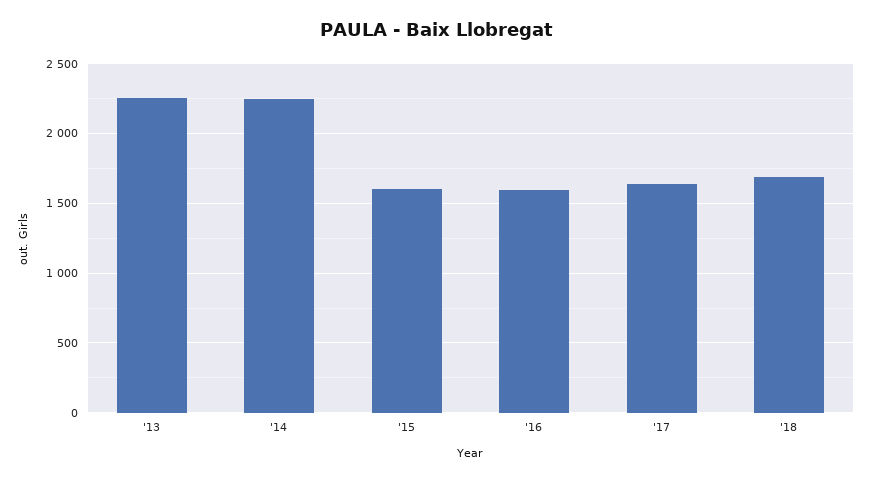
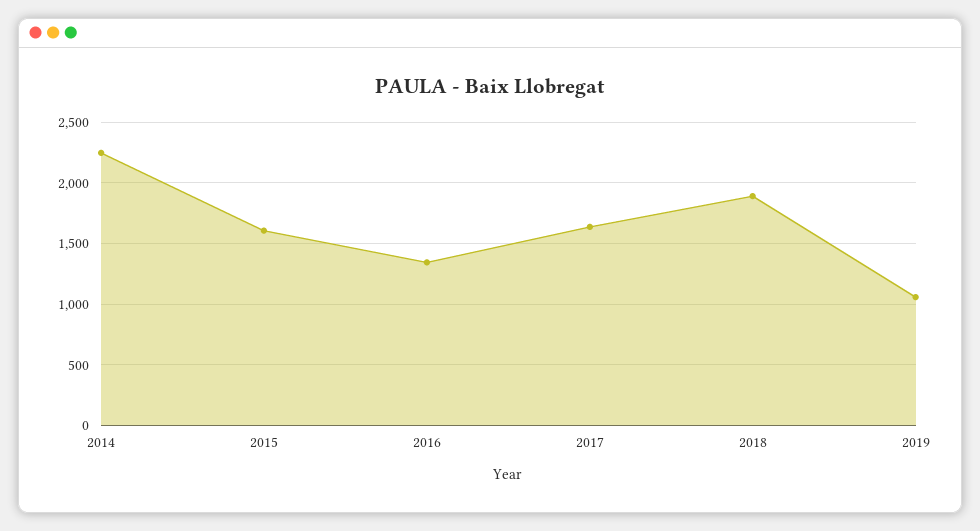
'13: 2250 -> none
'16: 1600 -> 1350
'18: 1700 -> 1900
2019: none -> 1050

